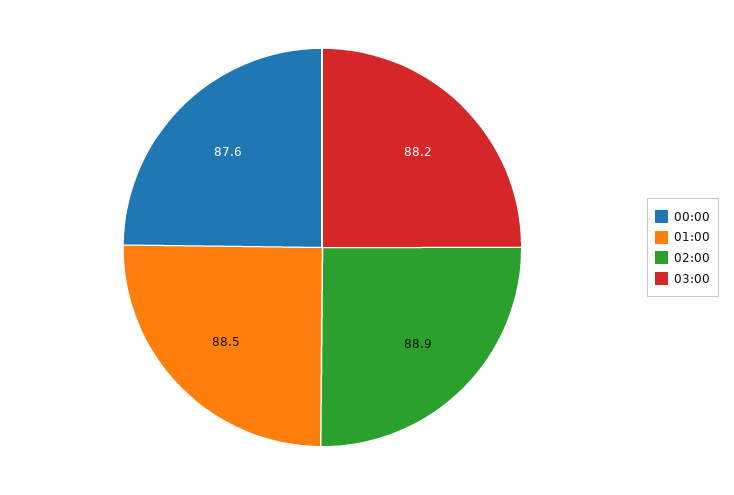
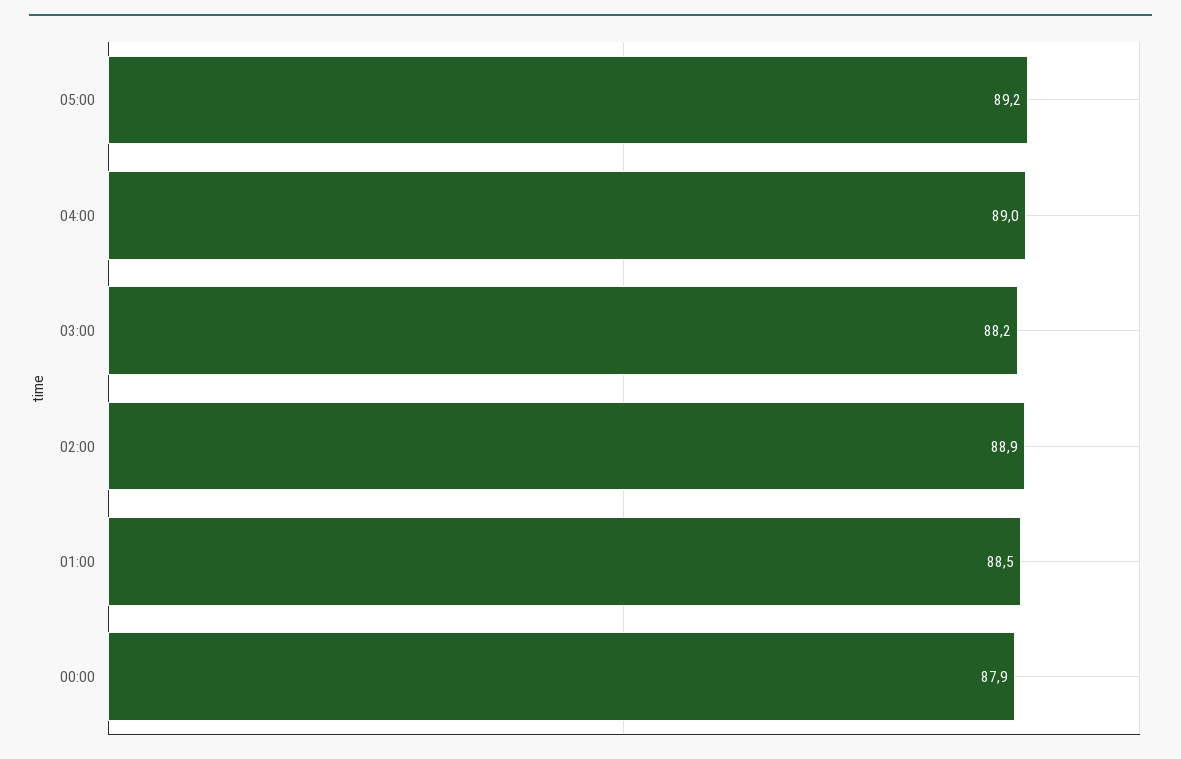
00:00: 87.6 -> 87.9
05:00: none -> 89.2
04:00: none -> 89

